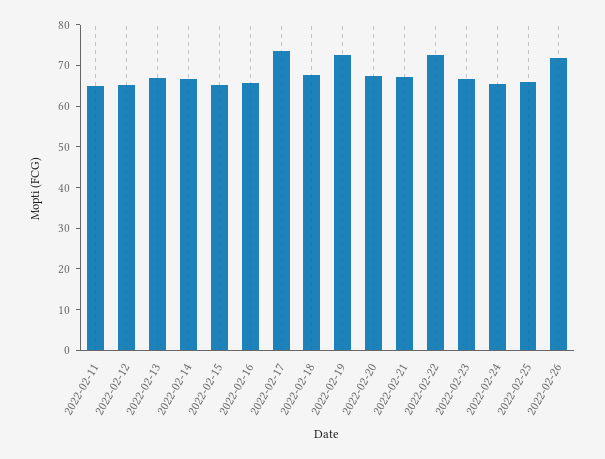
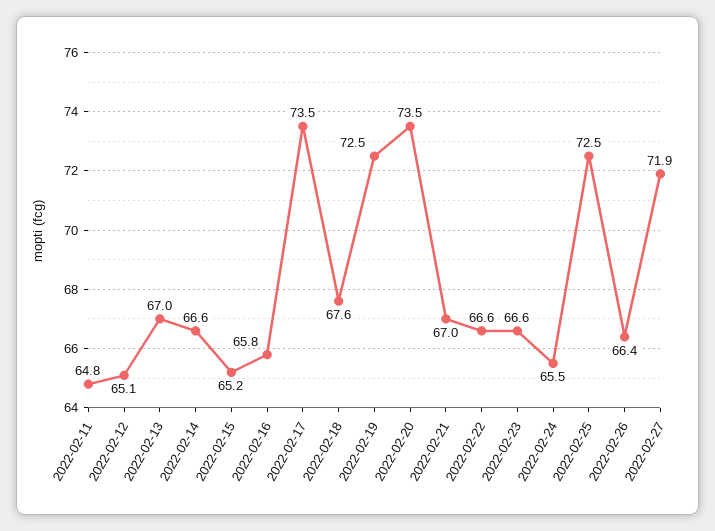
2022-02-20: 68 -> 73.5
2022-02-22: 72 -> 66.6
2022-02-25: 66 -> 72.5
2022-02-26: 72 -> 66.4
2022-02-27: none -> 71.9

